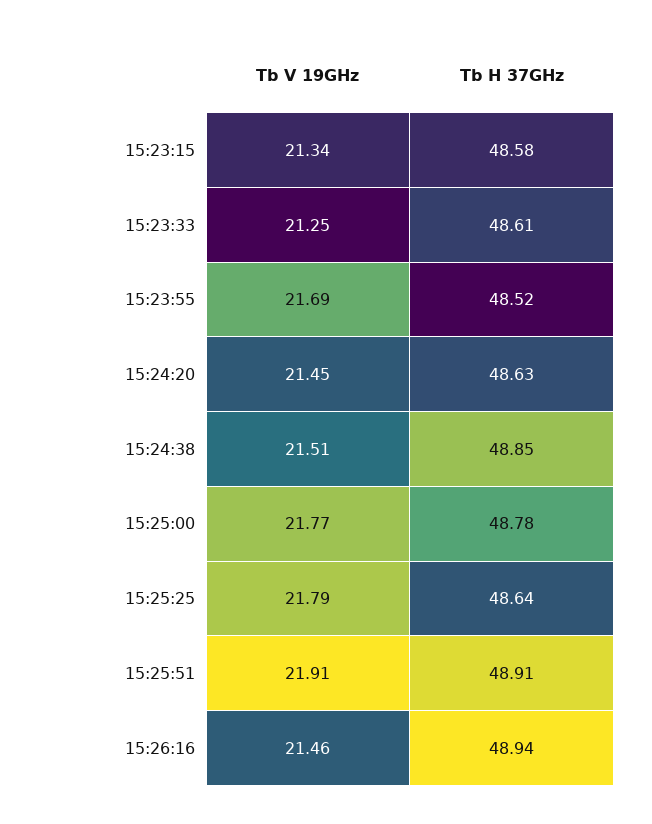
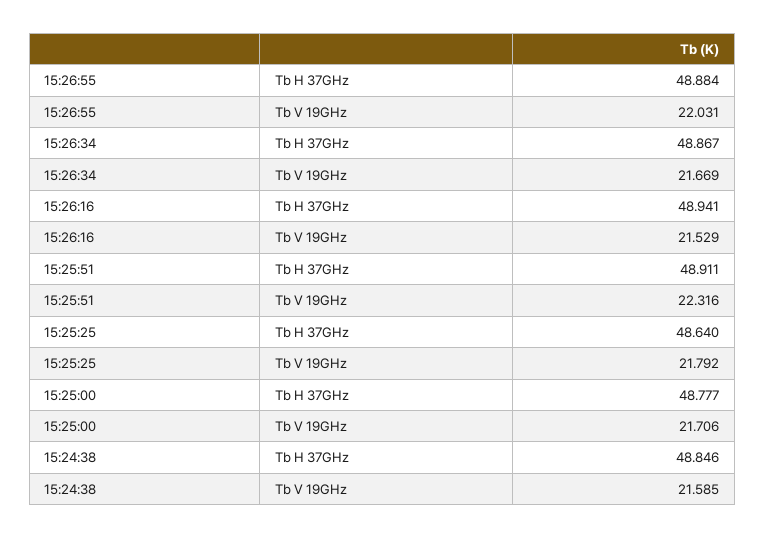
Tb V 19GHz, 15:23:15: 21.34 -> none
Tb H 37GHz, 15:23:15: 48.58 -> none
Tb V 19GHz, 15:23:33: 21.25 -> none
Tb H 37GHz, 15:23:33: 48.61 -> none
Tb V 19GHz, 15:23:55: 21.69 -> none
Tb H 37GHz, 15:23:55: 48.52 -> none
Tb V 19GHz, 15:24:20: 21.45 -> none
Tb H 37GHz, 15:24:20: 48.63 -> none
Tb V 19GHz, 15:24:38: 21.51 -> 21.585
Tb V 19GHz, 15:25:00: 21.77 -> 21.706
Tb V 19GHz, 15:25:51: 21.91 -> 22.316
Tb V 19GHz, 15:26:16: 21.46 -> 21.529
Tb H 37GHz, 15:26:55: none -> 48.884
Tb V 19GHz, 15:26:55: none -> 22.031
Tb H 37GHz, 15:26:34: none -> 48.867
Tb V 19GHz, 15:26:34: none -> 21.669

